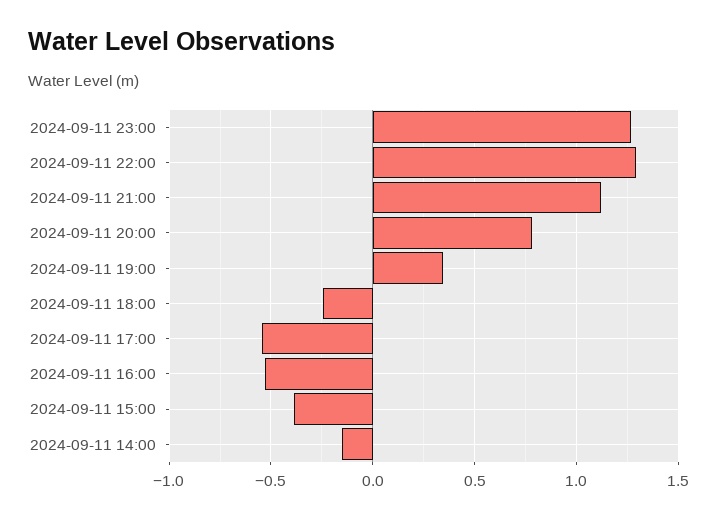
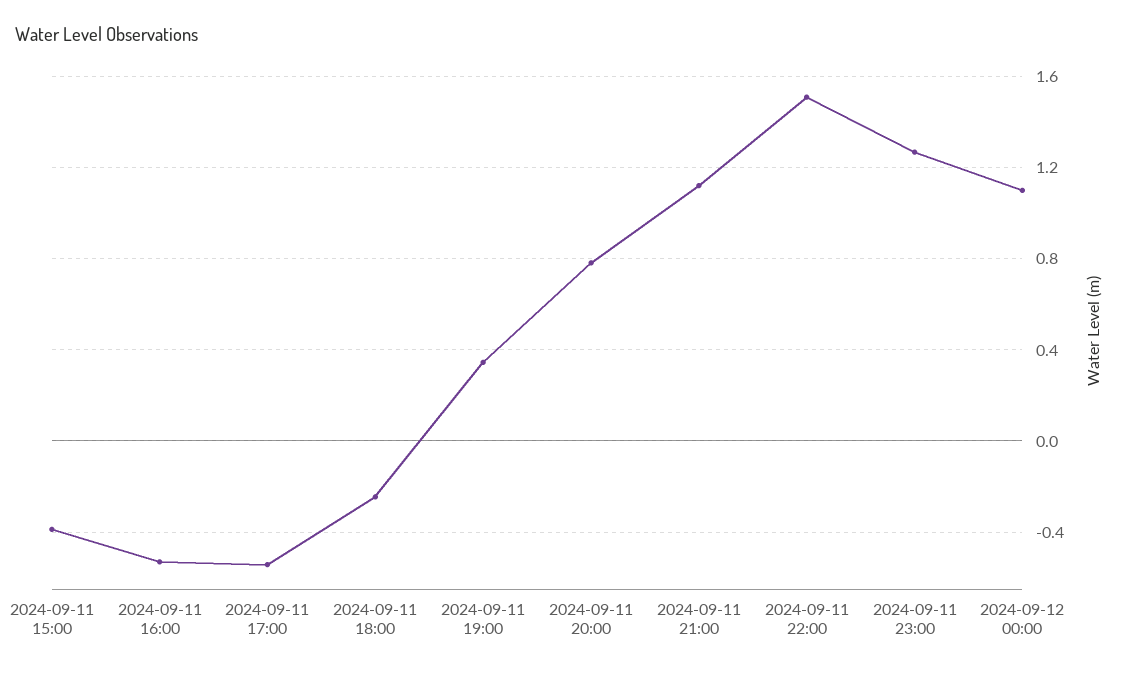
2024-09-11 22:00: 1.3 -> 1.5
2024-09-11 14:00: -0.15 -> none
2024-09-12 00:00: none -> 1.1

